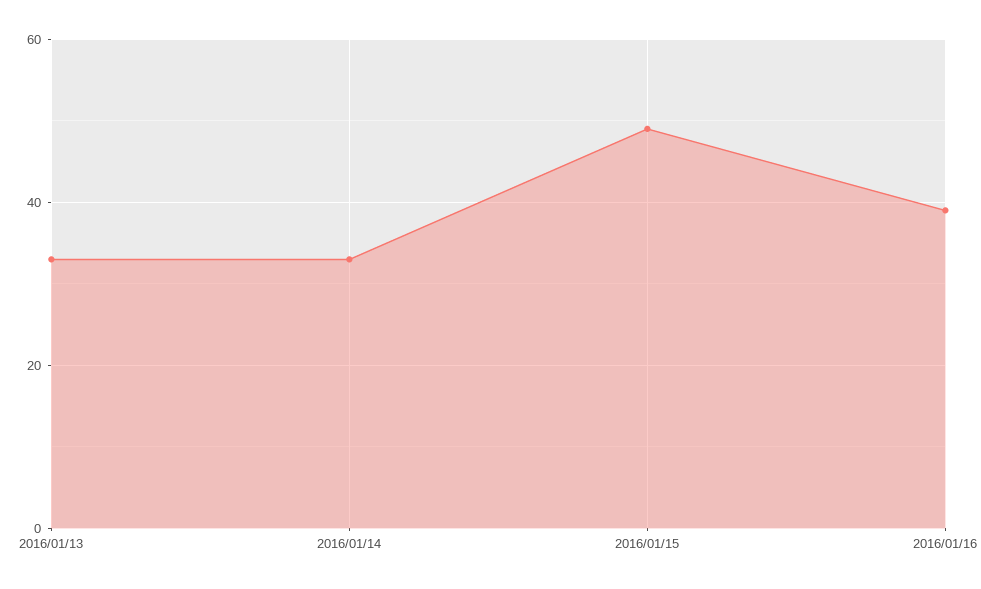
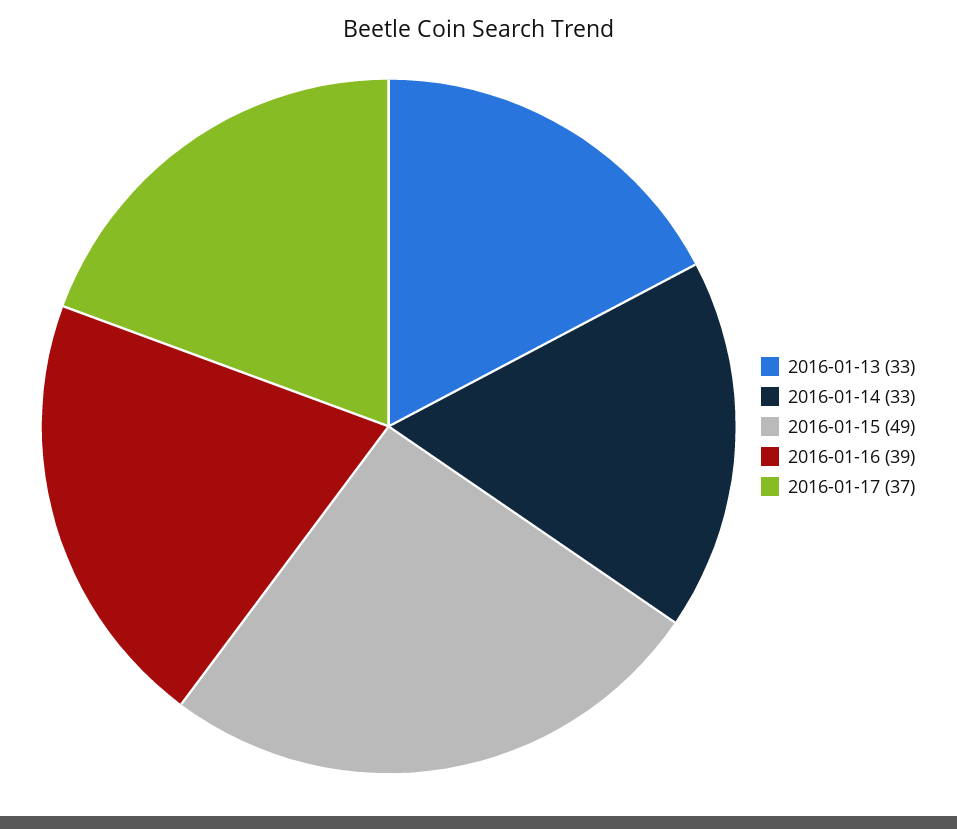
2016-01-17: none -> 37

